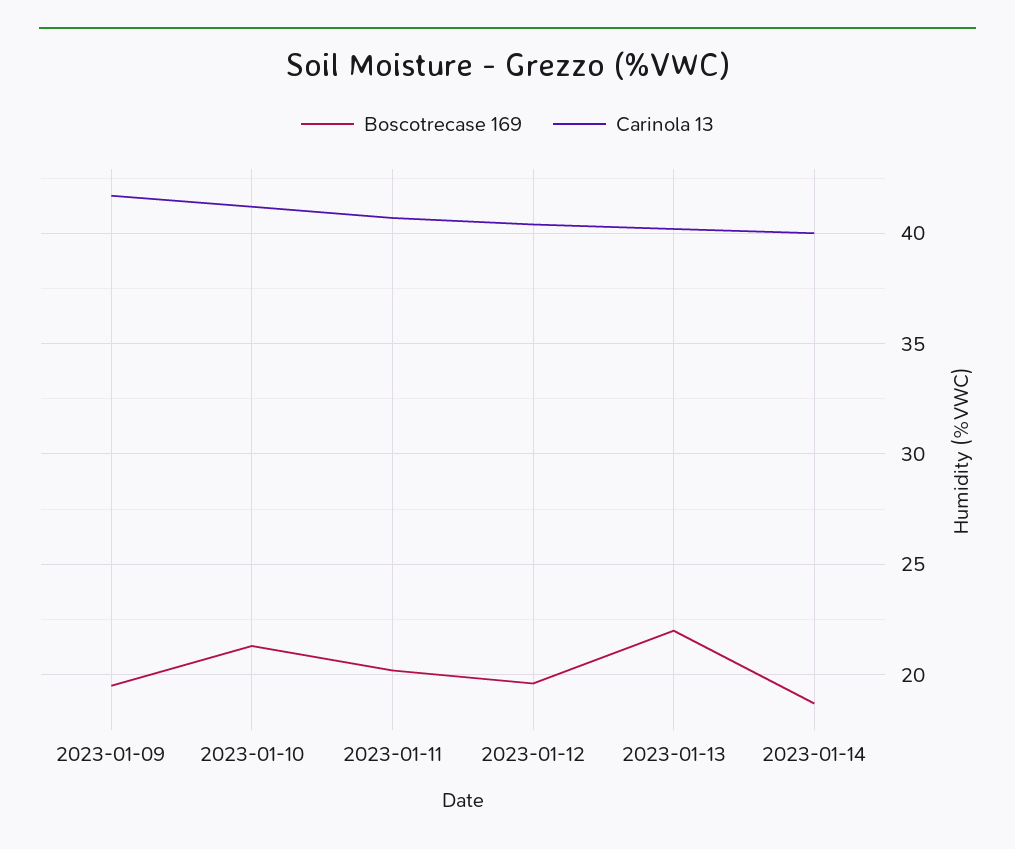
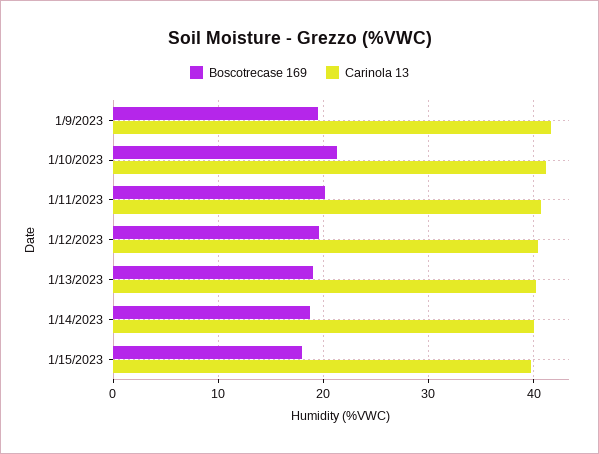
Boscotrecase 169, 2023-01-13: 22 -> 19
Boscotrecase 169, 1/15/2023: none -> 18
Carinola 13, 1/15/2023: none -> 40

